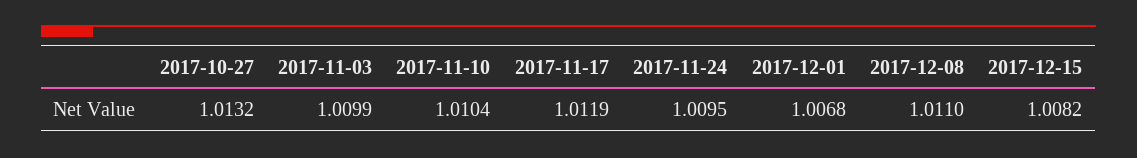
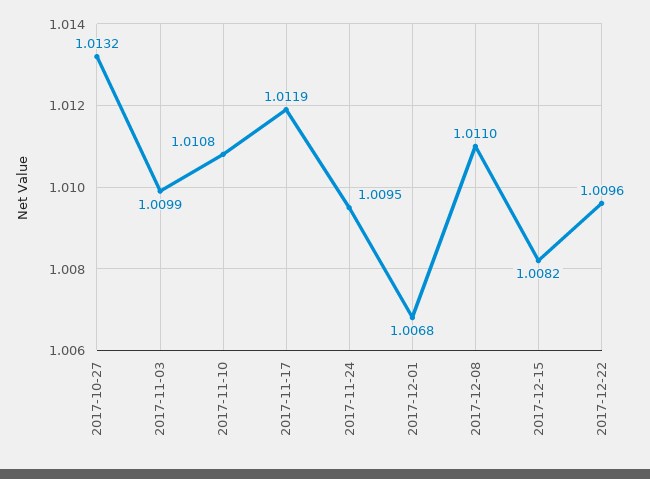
2017-11-10: 1.0104 -> 1.0108
2017-12-22: none -> 1.0096

